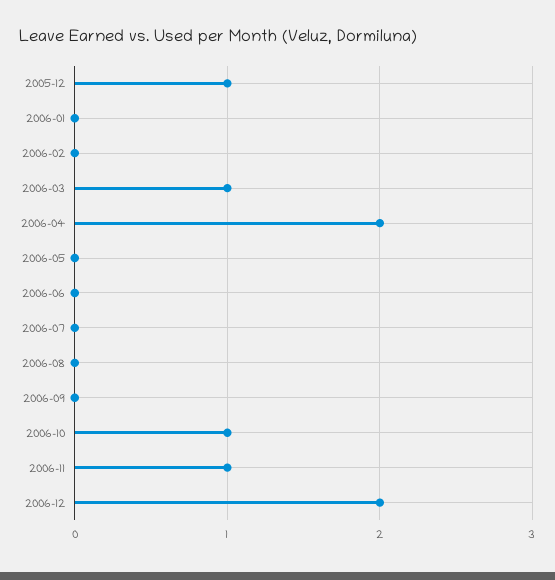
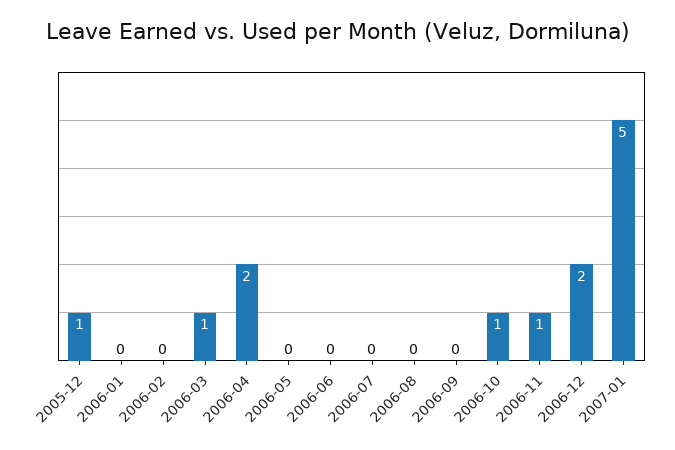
2007-01: none -> 5

